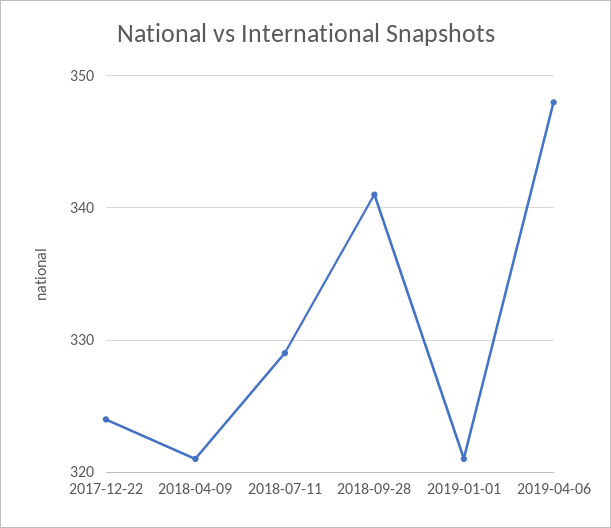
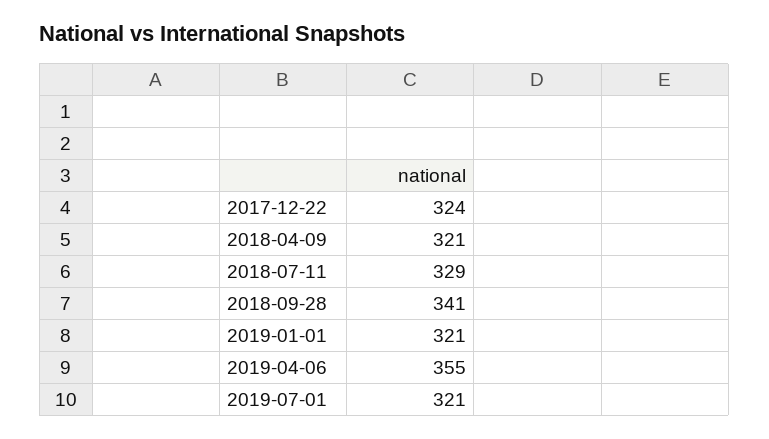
2019-04-06: 348 -> 355
2019-07-01: none -> 321

